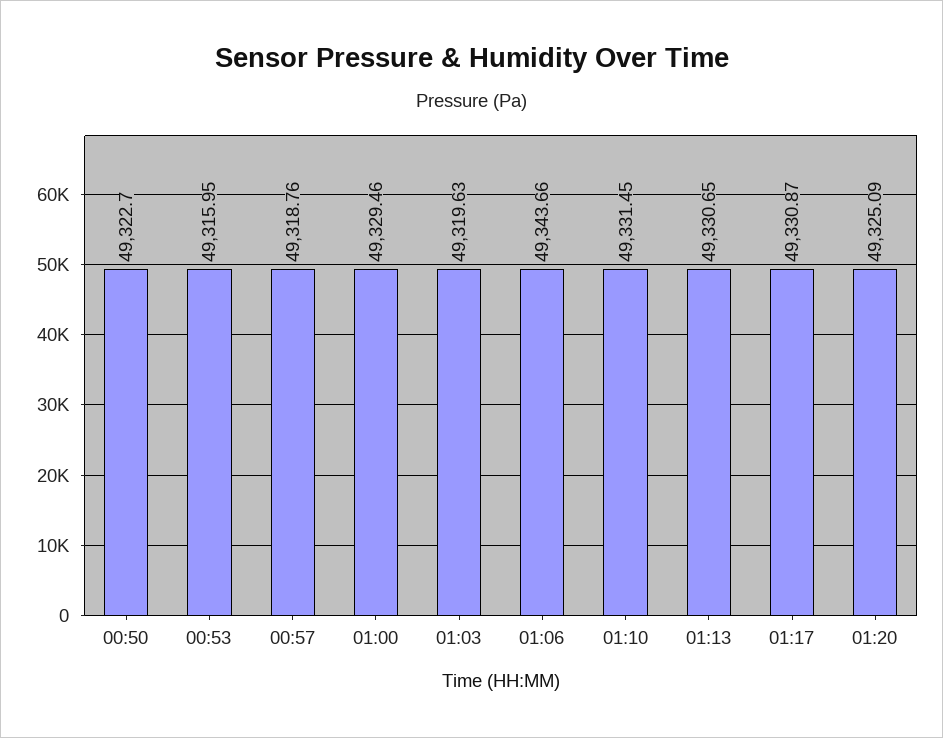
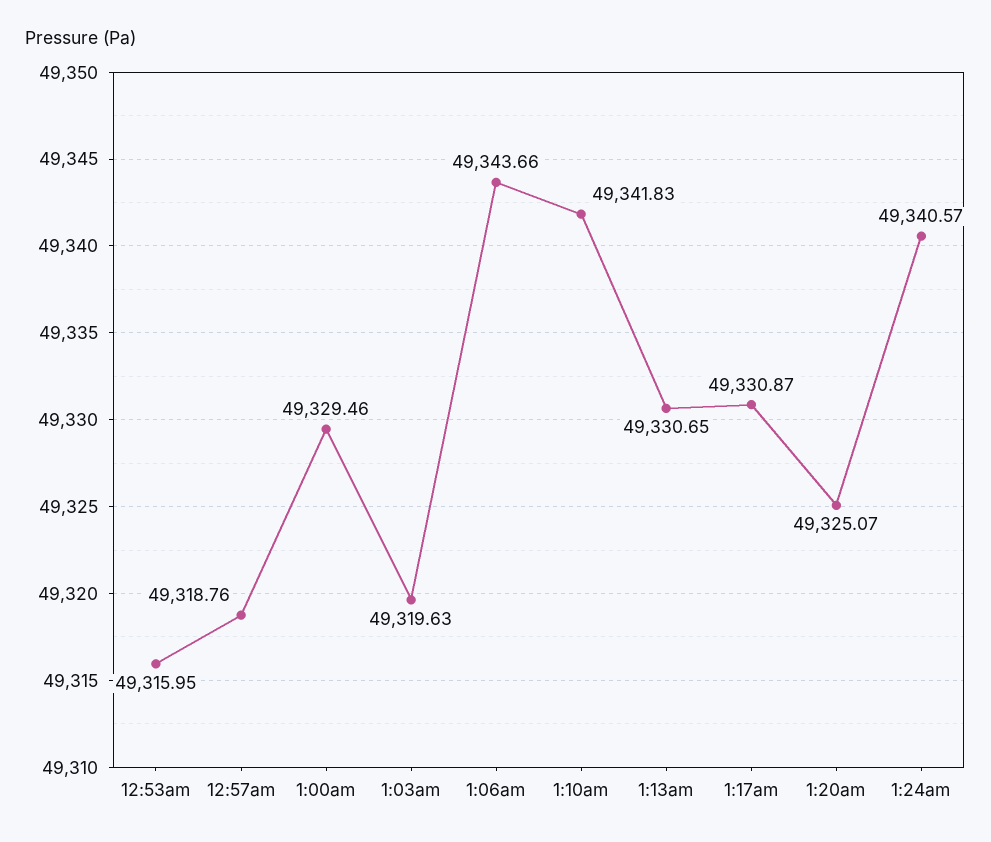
00:50: 49322.7 -> none
01:10: 49331.45 -> 49341.83
01:20: 49325.09 -> 49325.07
1:24am: none -> 49340.57

